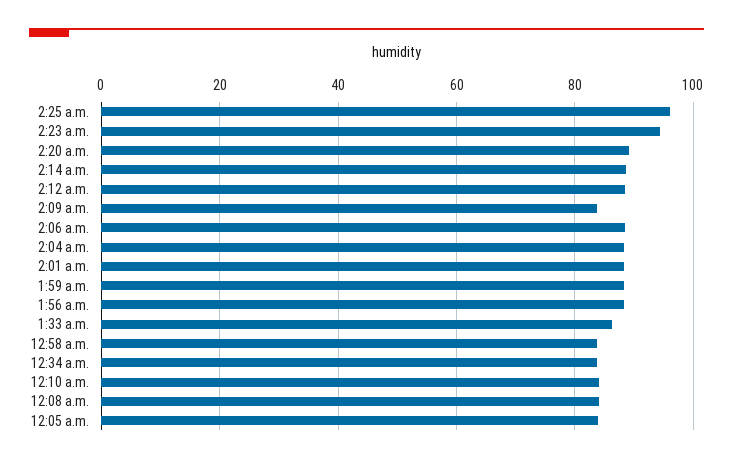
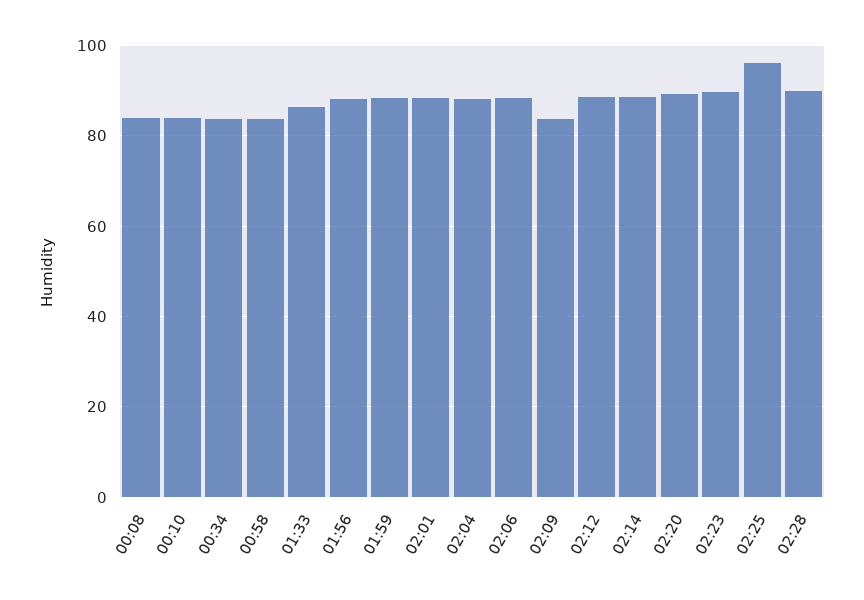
2:23 a.m.: 94 -> 90
12:05 a.m.: 84 -> none
02:28: none -> 90

